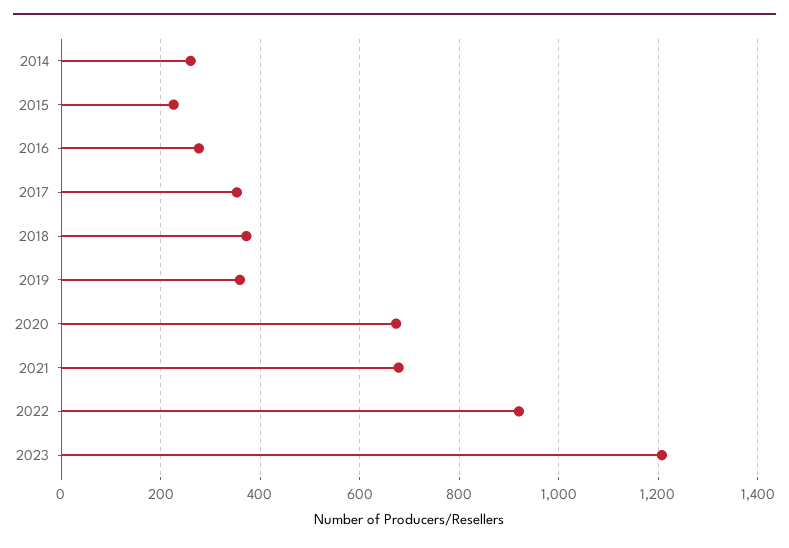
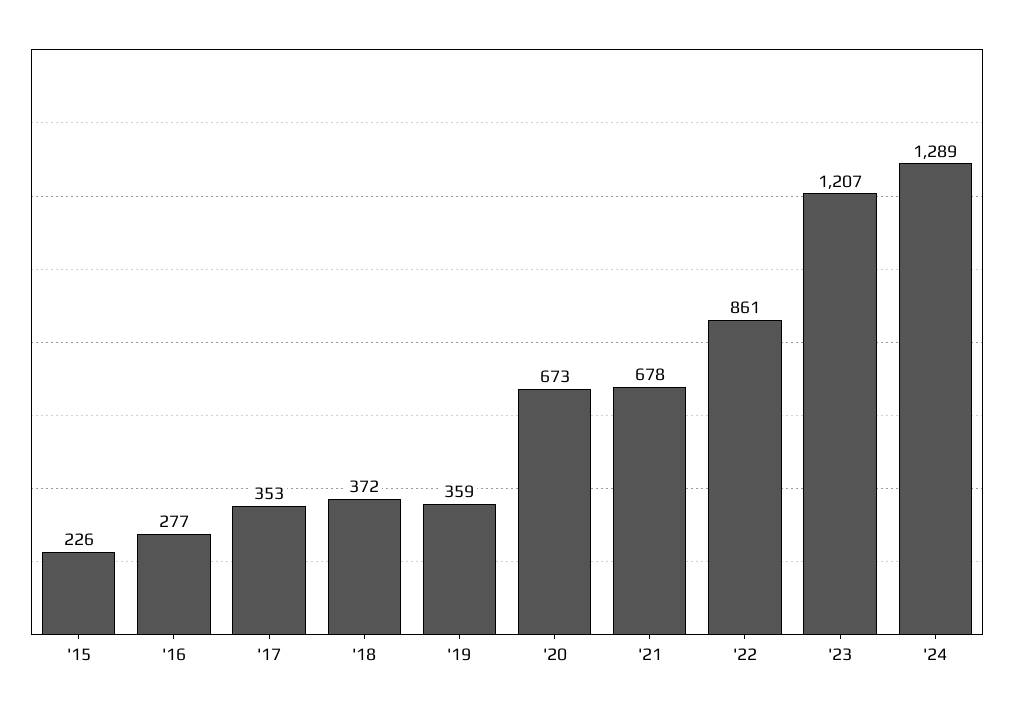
2014: 260 -> none
2022: 920 -> 861
'24: none -> 1289

